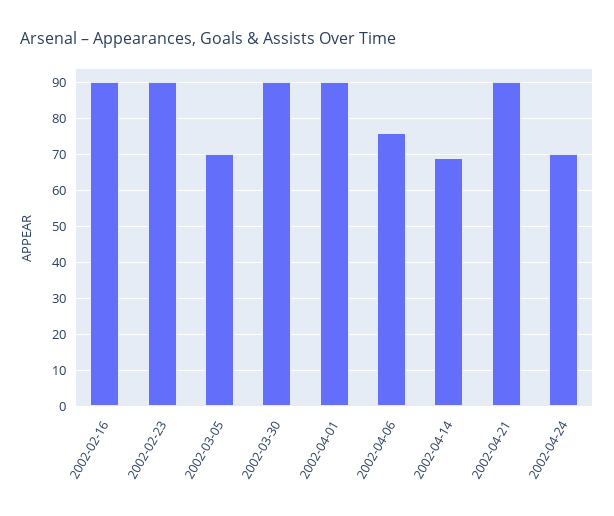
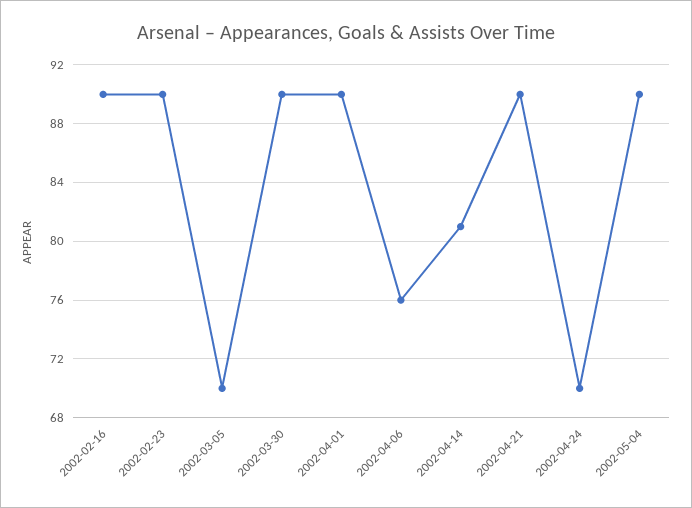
2002-04-14: 70 -> 81
2002-05-04: none -> 90

